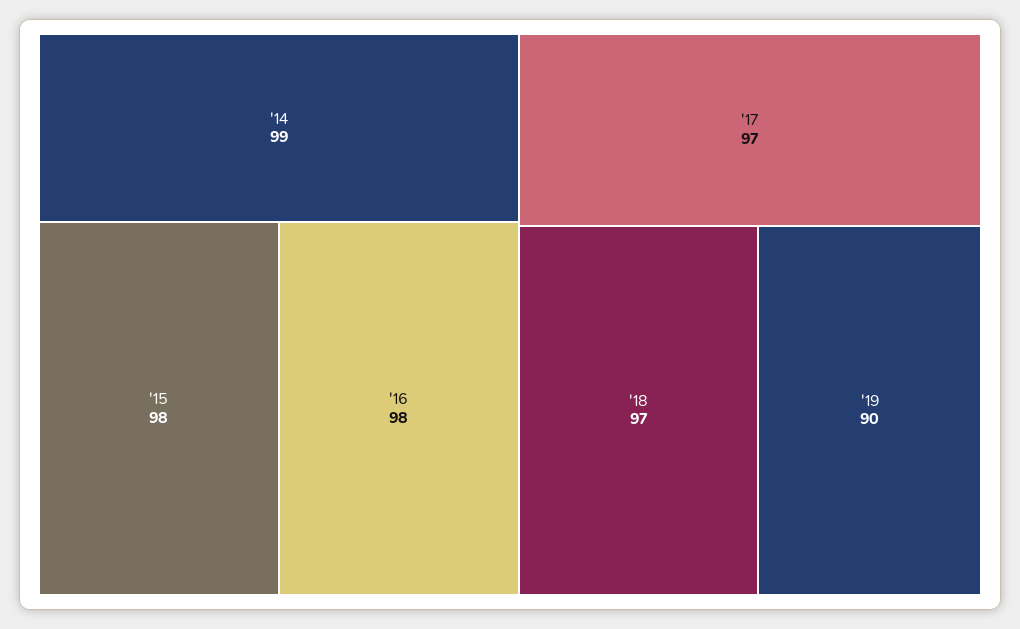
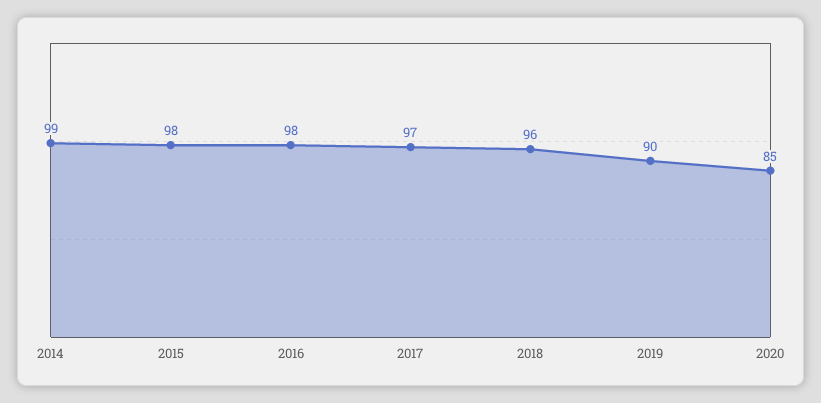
'18: 97 -> 96
2020: none -> 85

